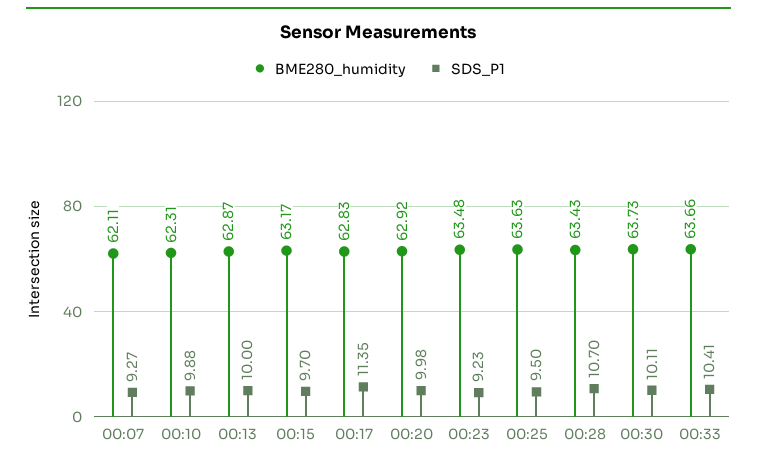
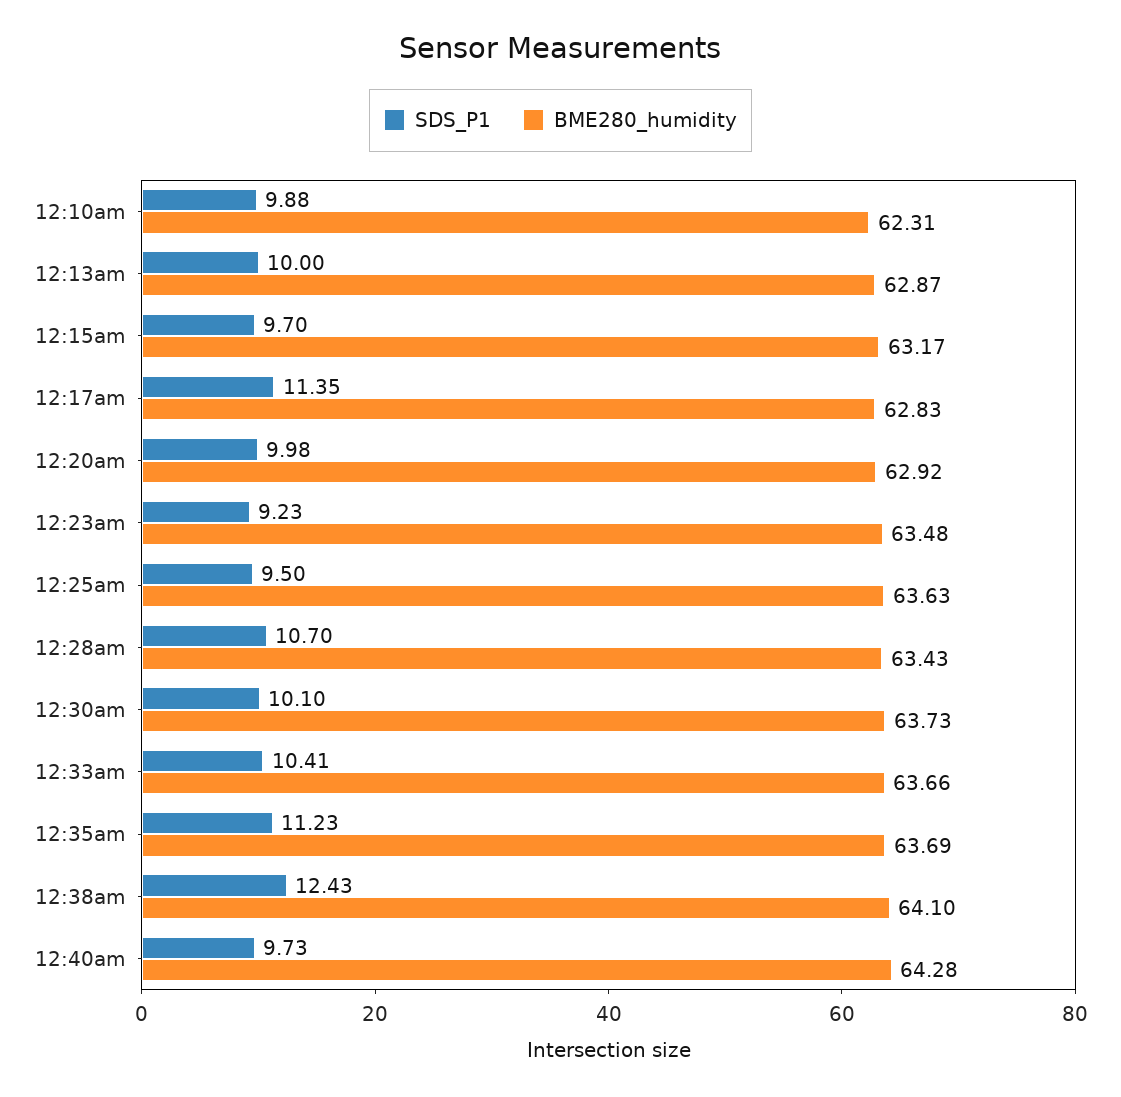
BME280_humidity, 00:07: 62.11 -> none
SDS_P1, 00:07: 9.27 -> none
SDS_P1, 00:30: 10.11 -> 10.1
SDS_P1, 12:35am: none -> 11.23
BME280_humidity, 12:35am: none -> 63.69
SDS_P1, 12:38am: none -> 12.43
BME280_humidity, 12:38am: none -> 64.1
SDS_P1, 12:40am: none -> 9.73
BME280_humidity, 12:40am: none -> 64.28

